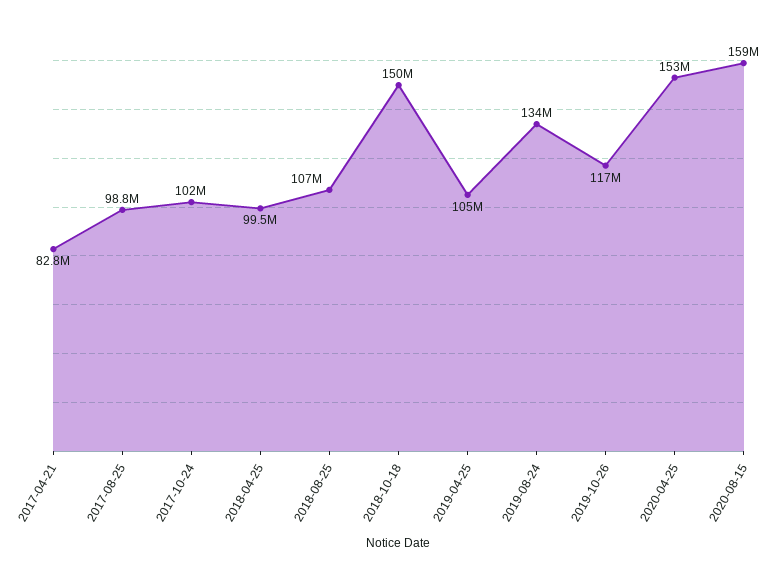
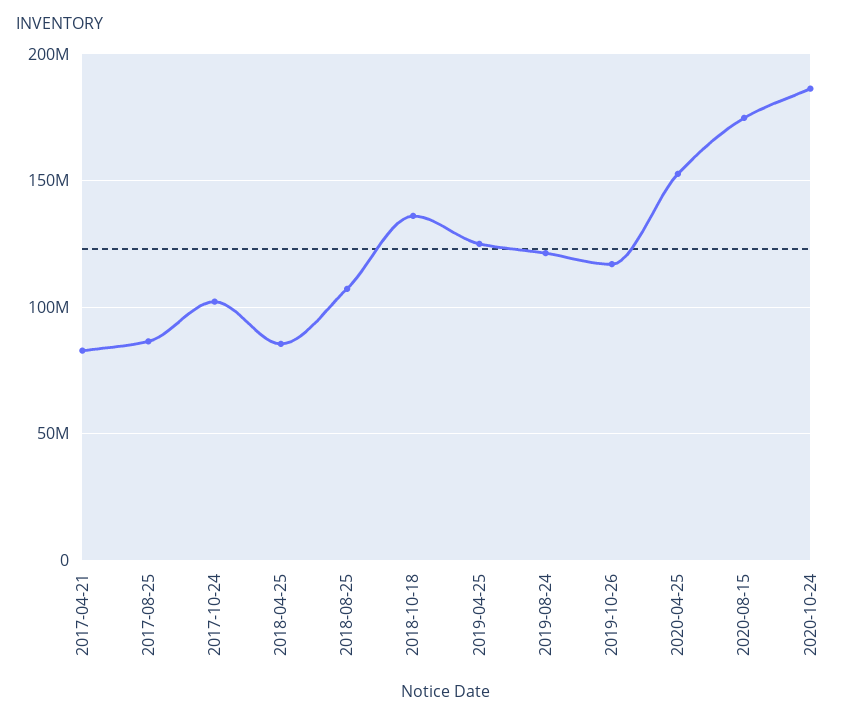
2017-08-25: 98800000 -> 85000000
2018-04-25: 99500000 -> 85000000
2018-10-18: 150000000 -> 135000000
2019-04-25: 105000000 -> 125000000
2019-08-24: 134000000 -> 120000000
2020-08-15: 159000000 -> 175000000
2020-10-24: none -> 185000000

